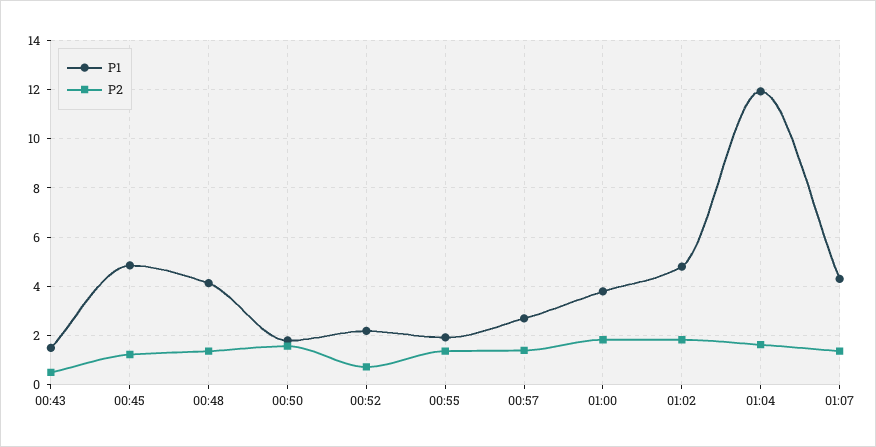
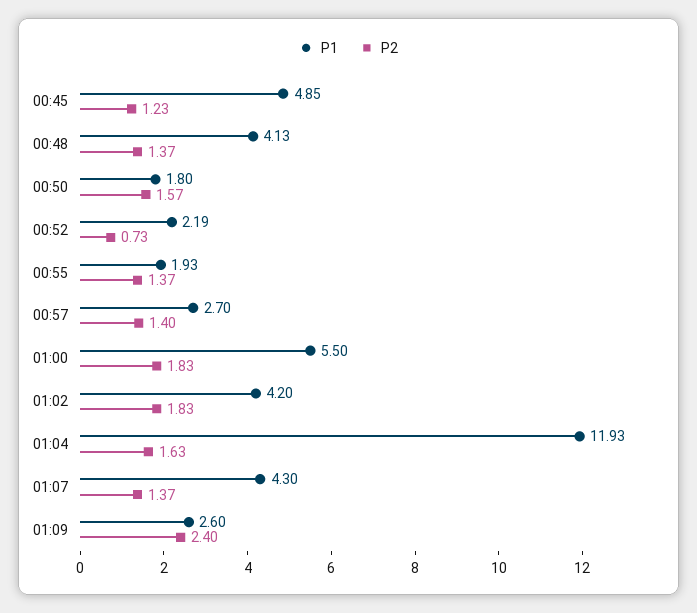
P1, 00:43: 1.5 -> none
P2, 00:43: 0.5 -> none
P1, 01:00: 3.75 -> 5.5
P1, 01:02: 4.75 -> 4.2
P1, 01:09: none -> 2.6
P2, 01:09: none -> 2.4

